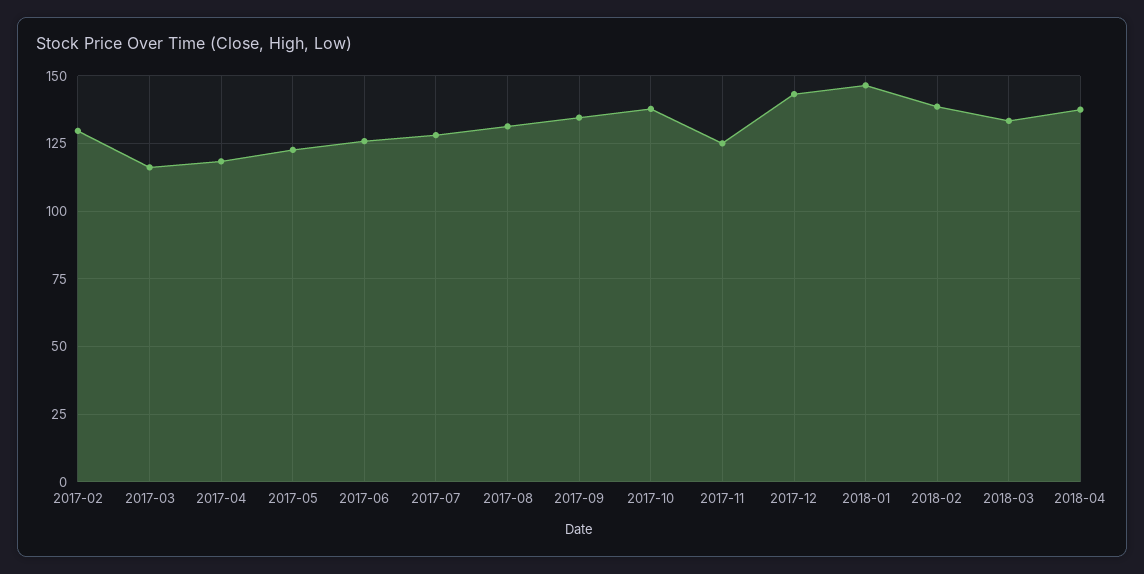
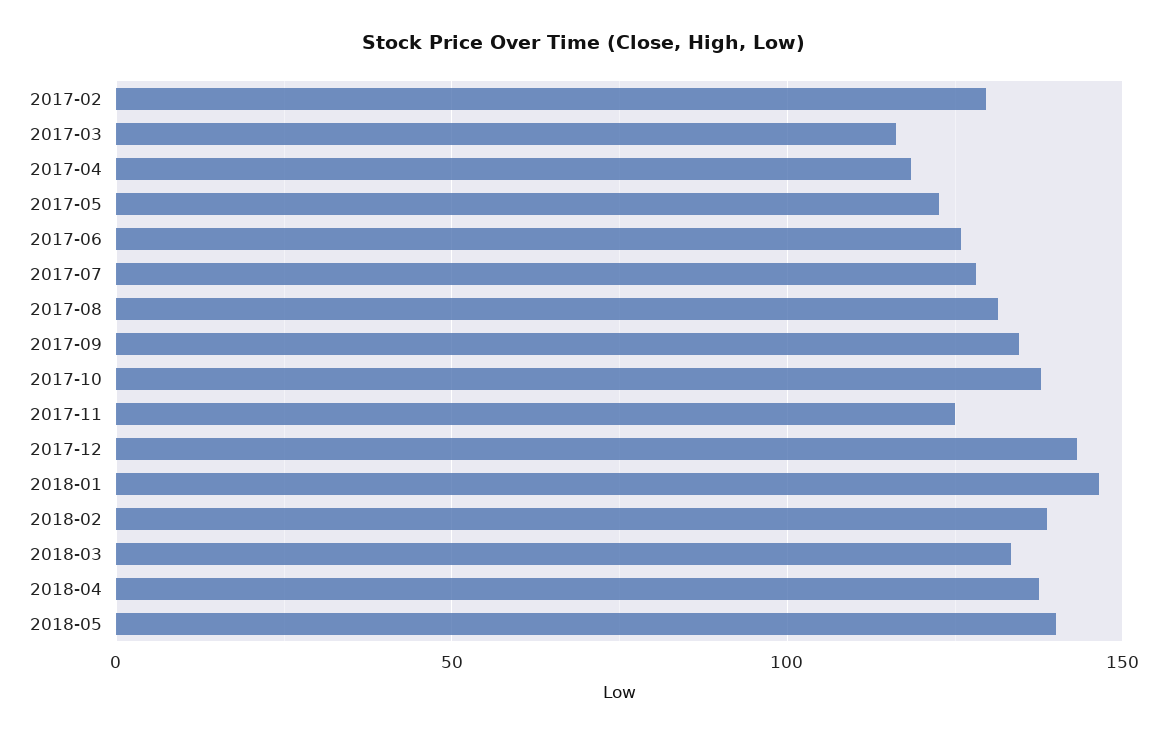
2018-05: none -> 140

